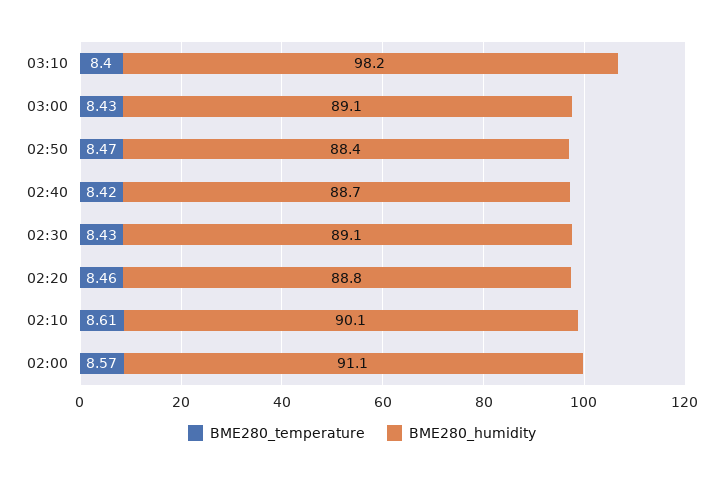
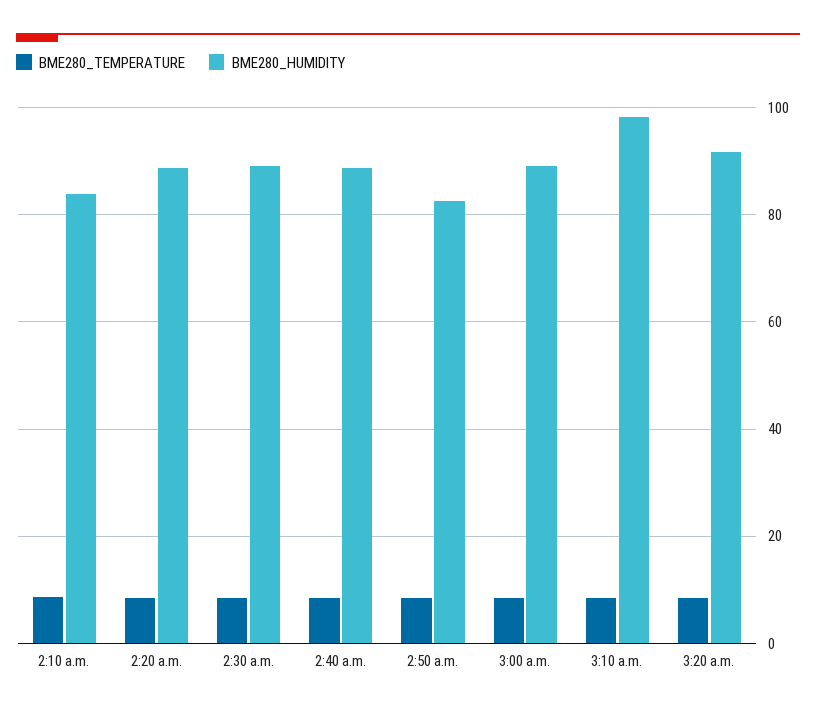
BME280_humidity, 02:50: 88.4 -> 82
BME280_humidity, 02:10: 90.1 -> 84
BME280_temperature, 02:00: 8.57 -> none
BME280_humidity, 02:00: 91.1 -> none
BME280_temperature, 3:20 a.m.: none -> 8
BME280_humidity, 3:20 a.m.: none -> 92

